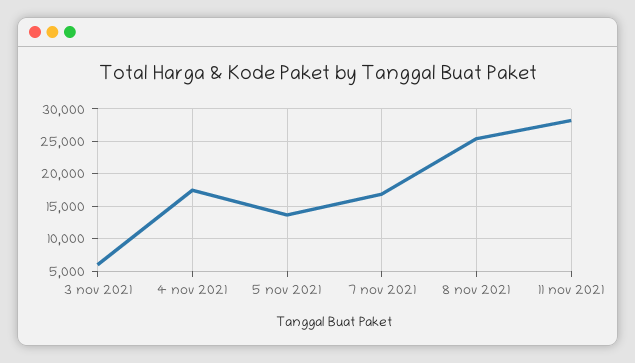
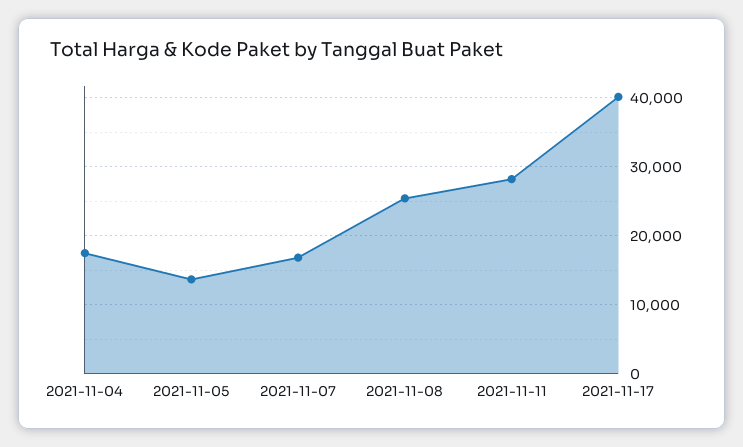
3 nov 2021: 6000 -> none
2021-11-17: none -> 40000

